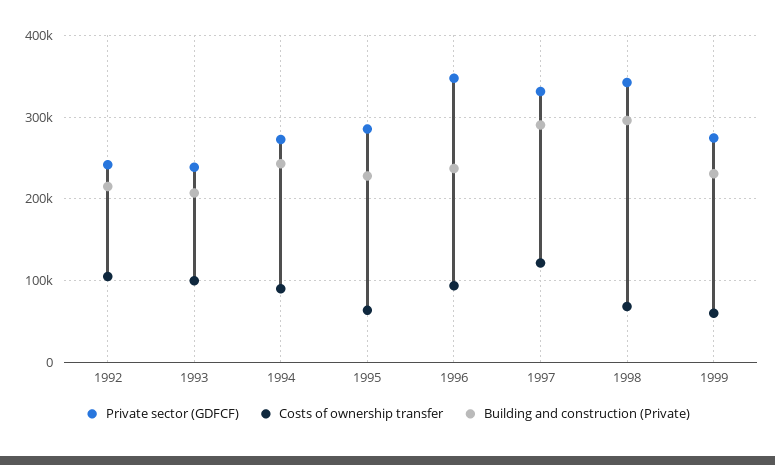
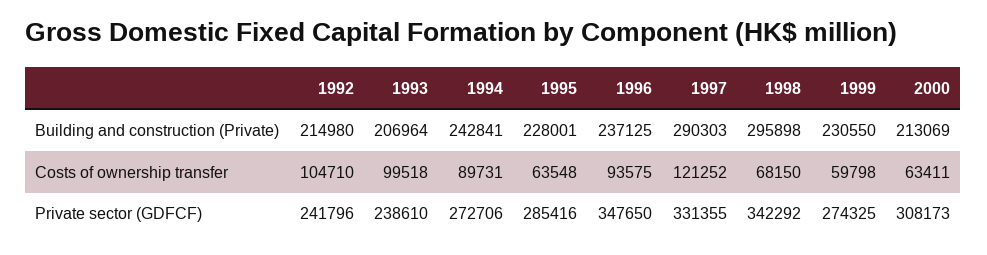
Building and construction (Private), 2000: none -> 213069
Costs of ownership transfer, 2000: none -> 63411
Private sector (GDFCF), 2000: none -> 308173

